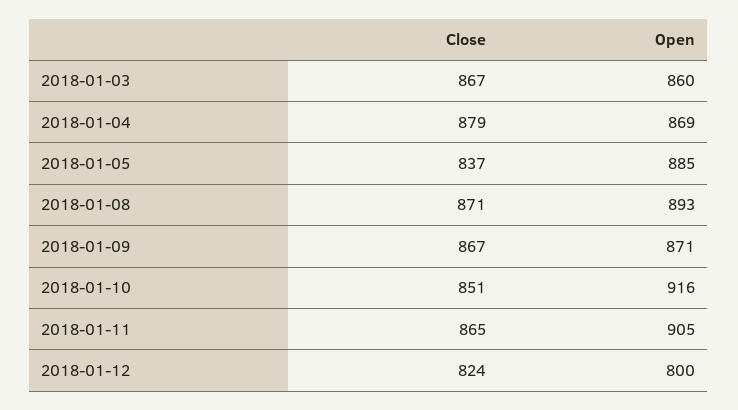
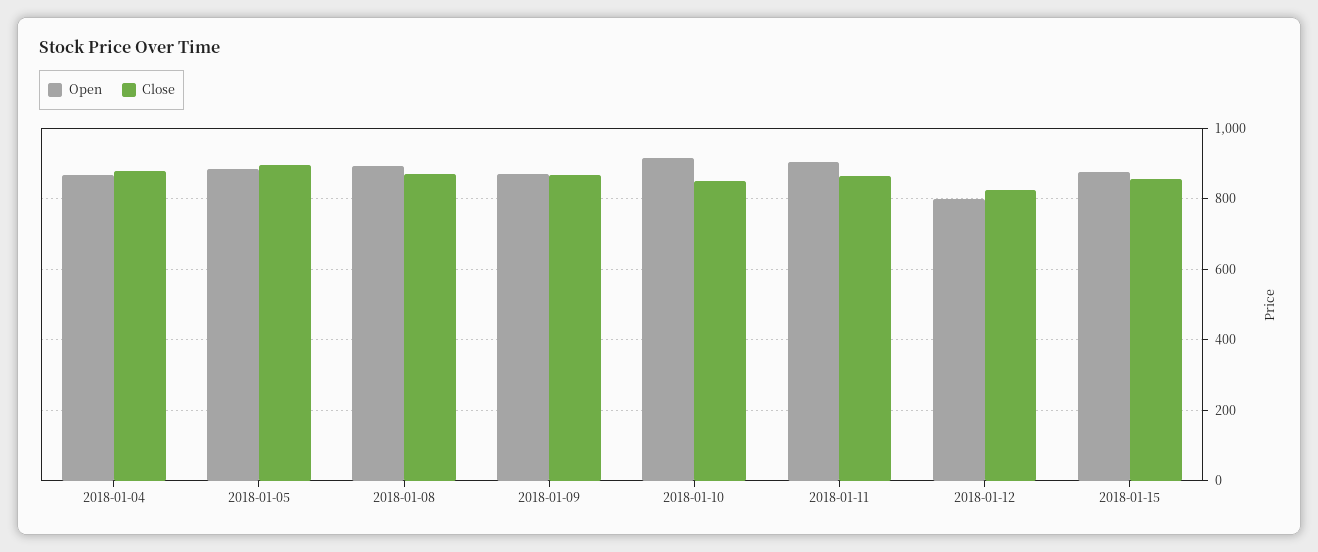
Close, 2018-01-03: 867 -> none
Open, 2018-01-03: 860 -> none
Close, 2018-01-05: 837 -> 900
Open, 2018-01-15: none -> 880
Close, 2018-01-15: none -> 860

